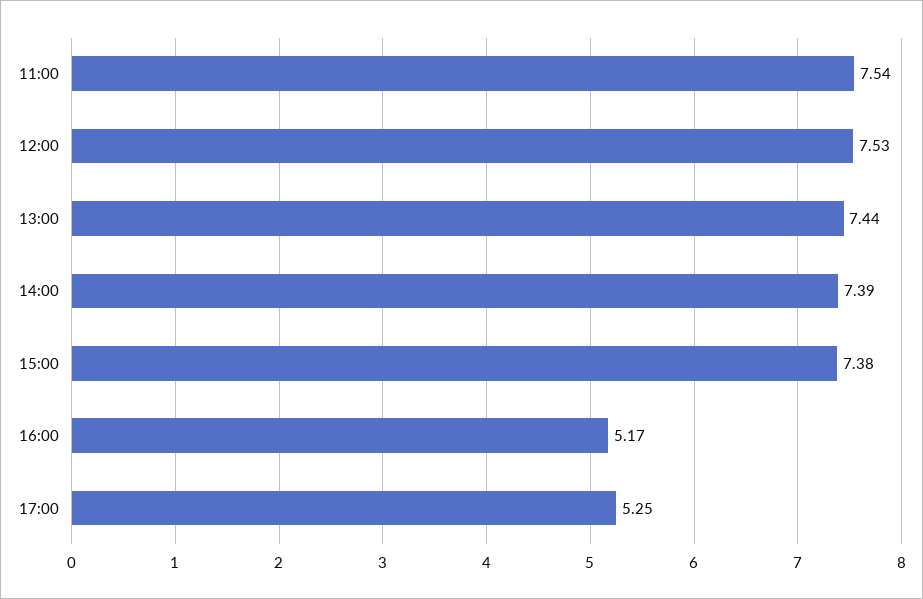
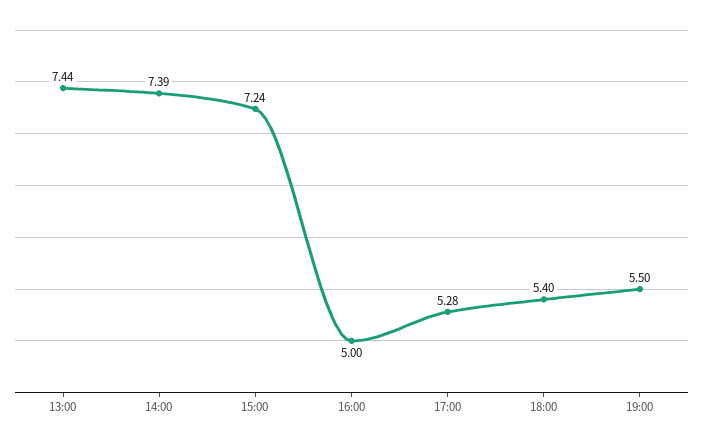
11:00: 7.54 -> none
12:00: 7.53 -> none
15:00: 7.38 -> 7.24
16:00: 5.17 -> 5
17:00: 5.25 -> 5.28
18:00: none -> 5.4
19:00: none -> 5.5

